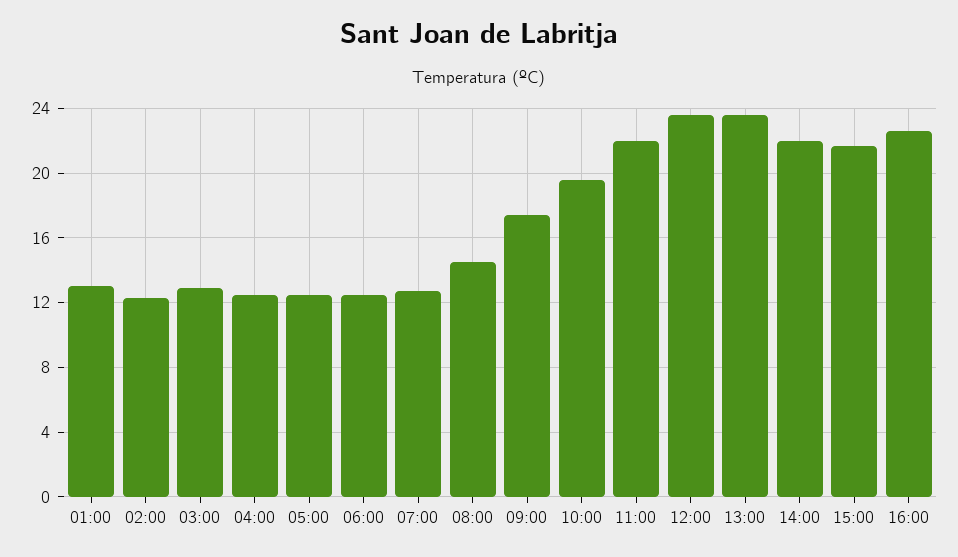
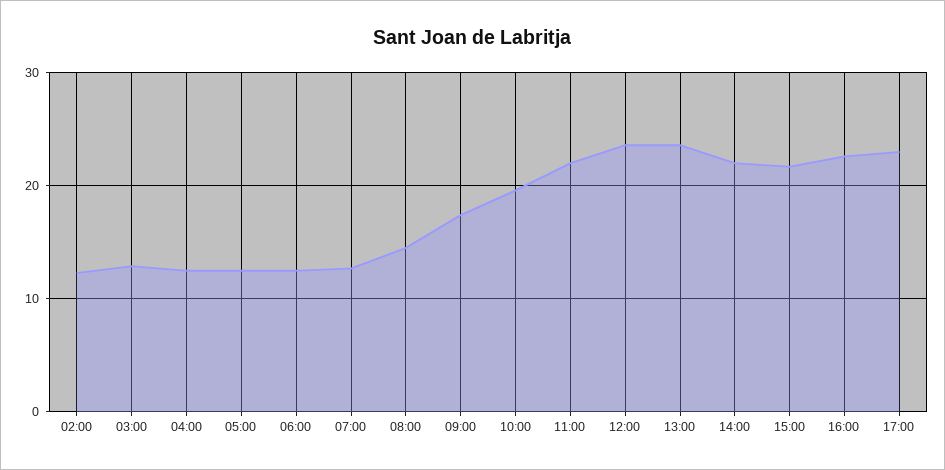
01:00: 13 -> none
17:00: none -> 23

